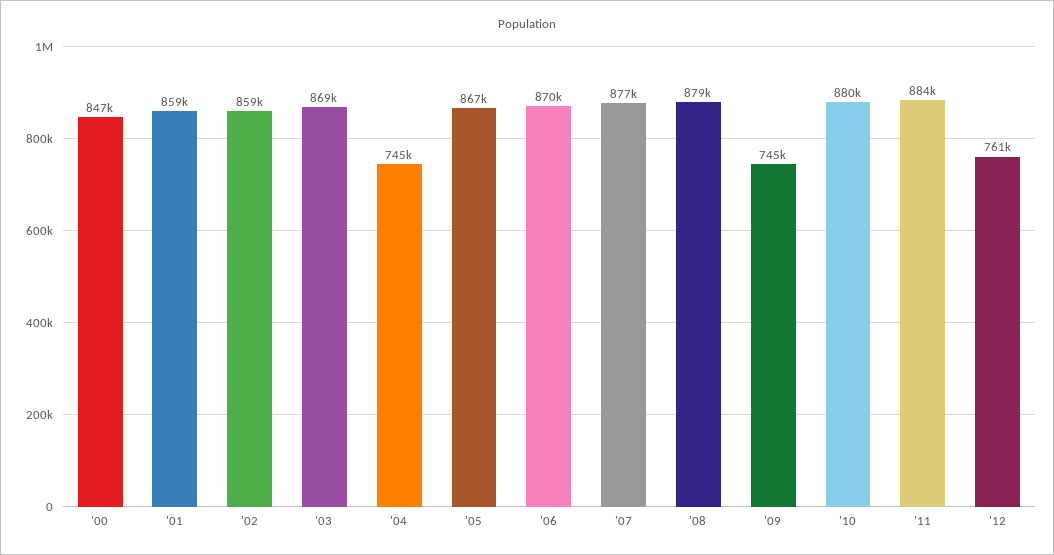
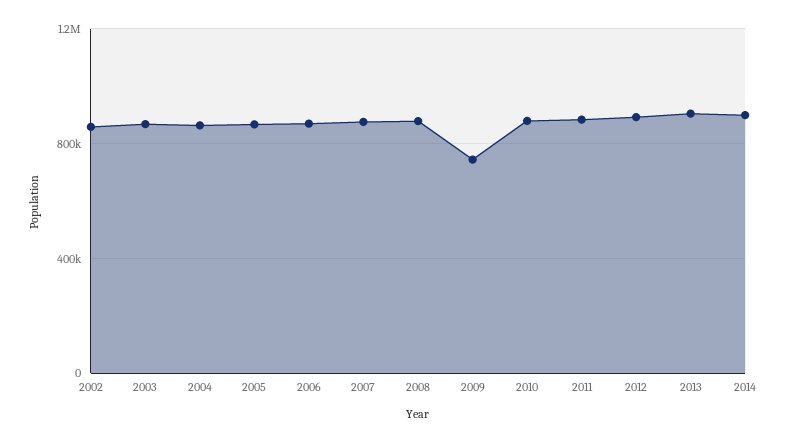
'00: 847000 -> none
'01: 859000 -> none
'04: 745000 -> 850000
'12: 761000 -> 900000
2013: none -> 900000
2014: none -> 900000

